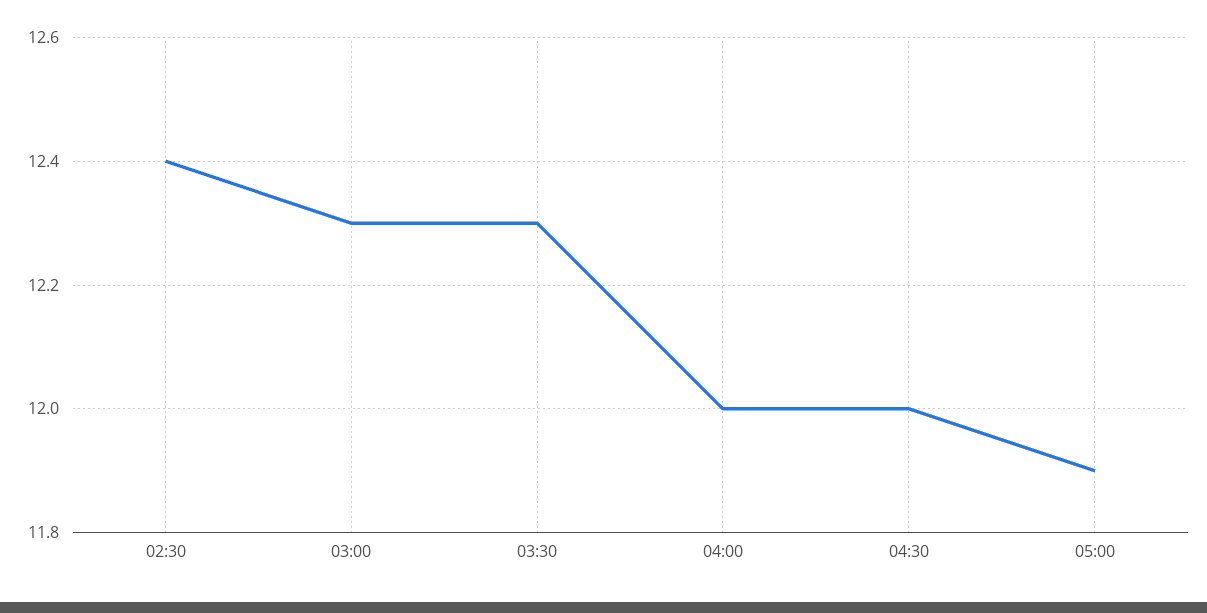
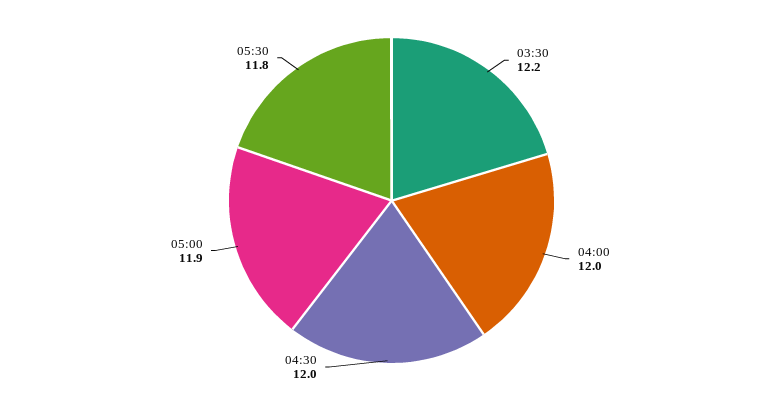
02:30: 12.4 -> none
03:00: 12.3 -> none
03:30: 12.3 -> 12.2
05:30: none -> 11.8

